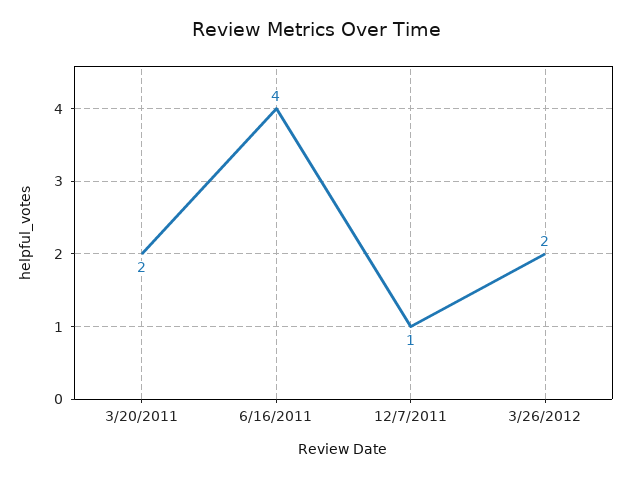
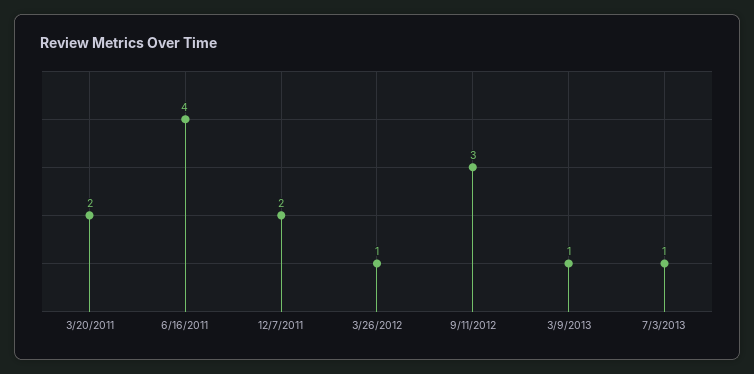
12/7/2011: 1 -> 2
3/26/2012: 2 -> 1
9/11/2012: none -> 3
3/9/2013: none -> 1
7/3/2013: none -> 1

